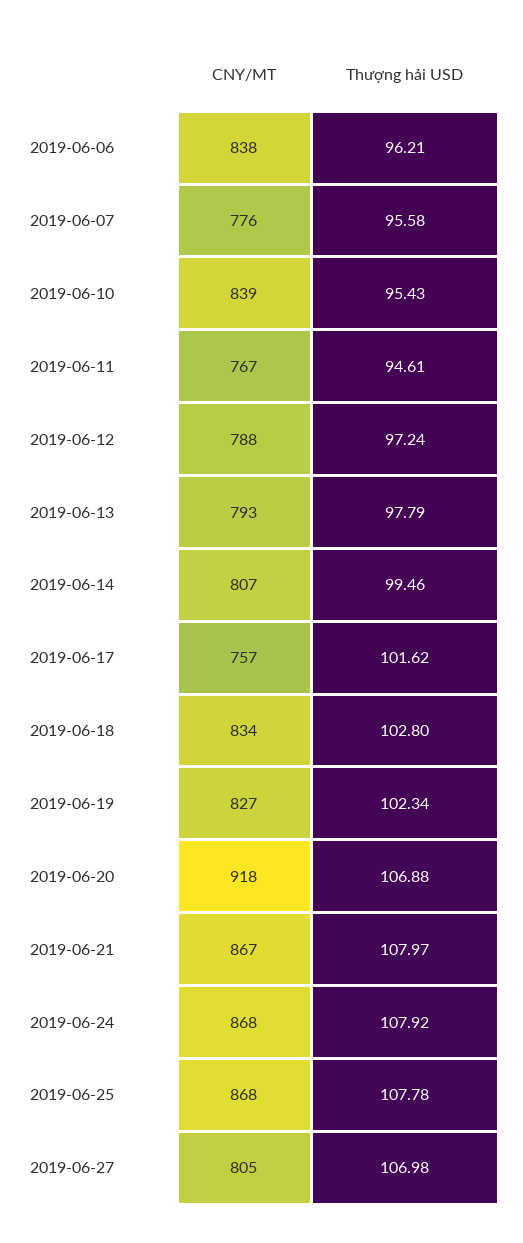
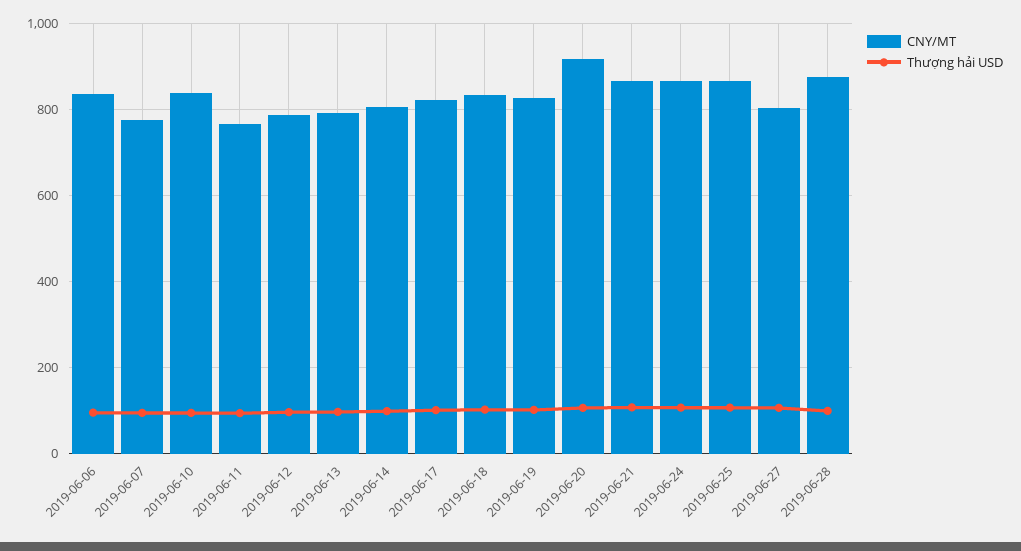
CNY/MT, 2019-06-17: 757 -> 820
CNY/MT, 2019-06-28: none -> 880
Thượng hải USD, 2019-06-28: none -> 100

